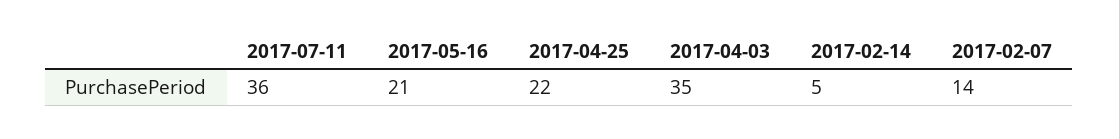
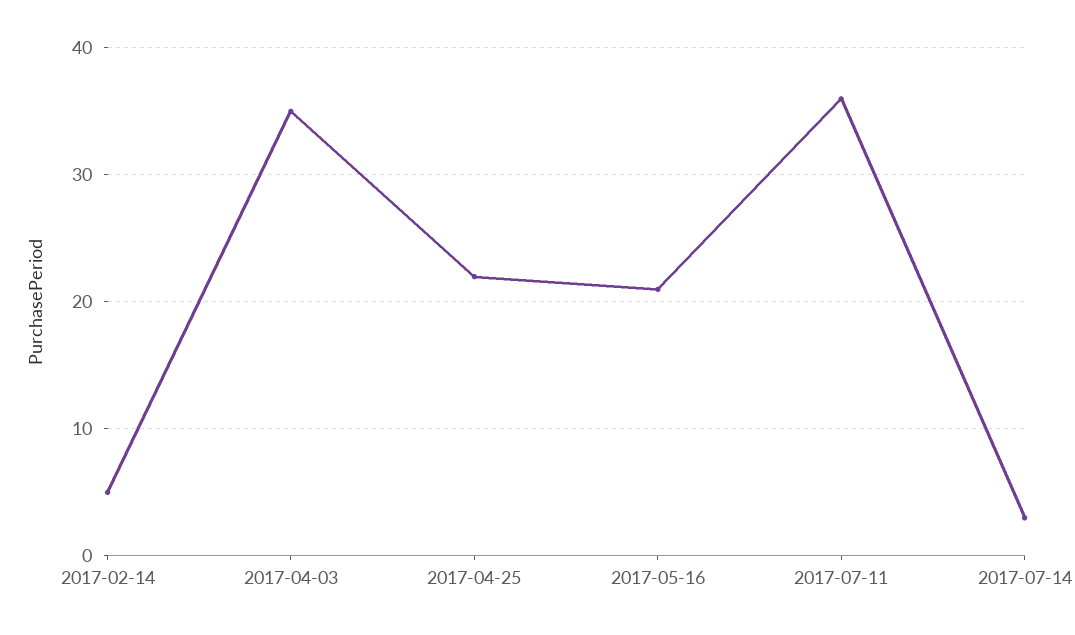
2017-02-07: 14 -> none
2017-07-14: none -> 3

